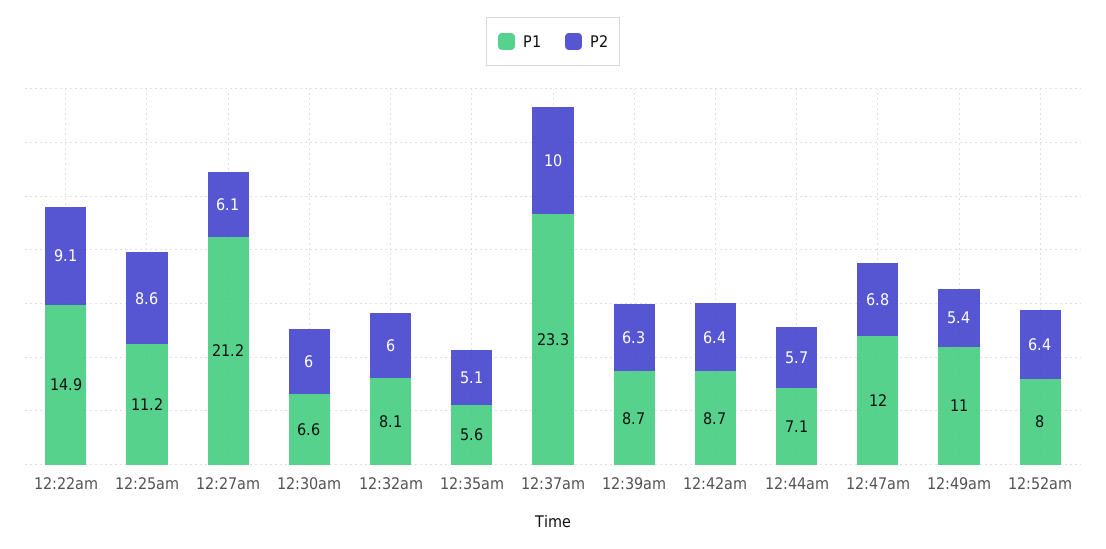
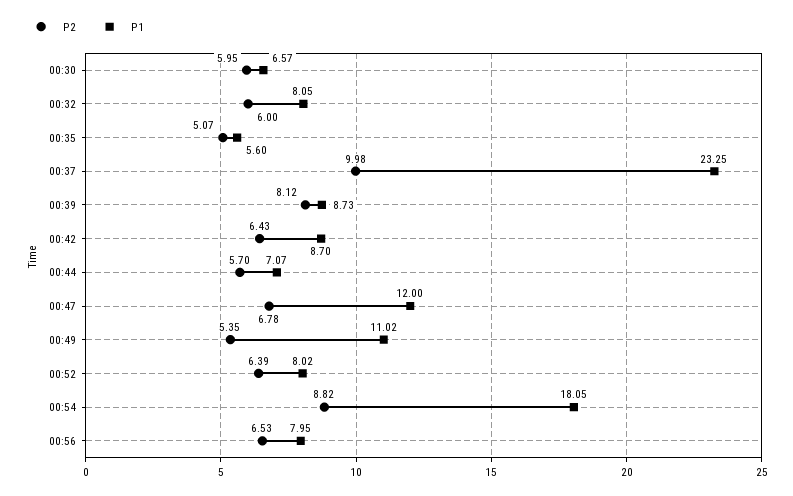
P1, 12:22am: 14.9 -> none
P2, 12:22am: 9.1 -> none
P1, 12:25am: 11.2 -> none
P2, 12:25am: 8.6 -> none
P1, 12:27am: 21.2 -> none
P2, 12:27am: 6.1 -> none
P2, 12:39am: 6.3 -> 8.12
P2, 00:54: none -> 8.82
P1, 00:54: none -> 18.05
P2, 00:56: none -> 6.53
P1, 00:56: none -> 7.95

